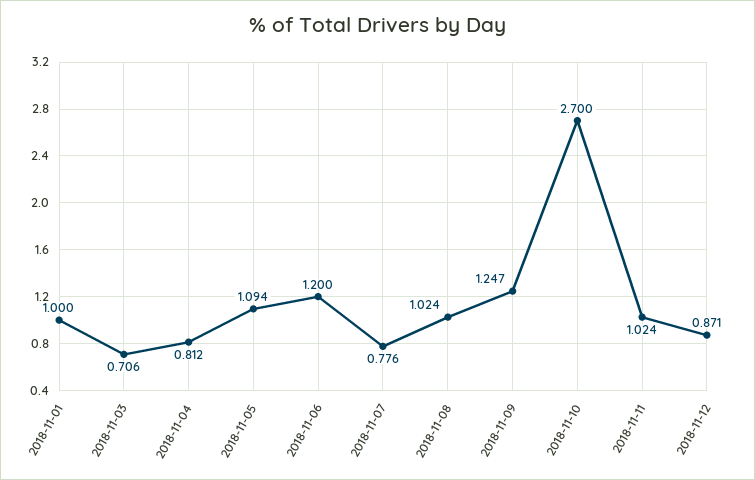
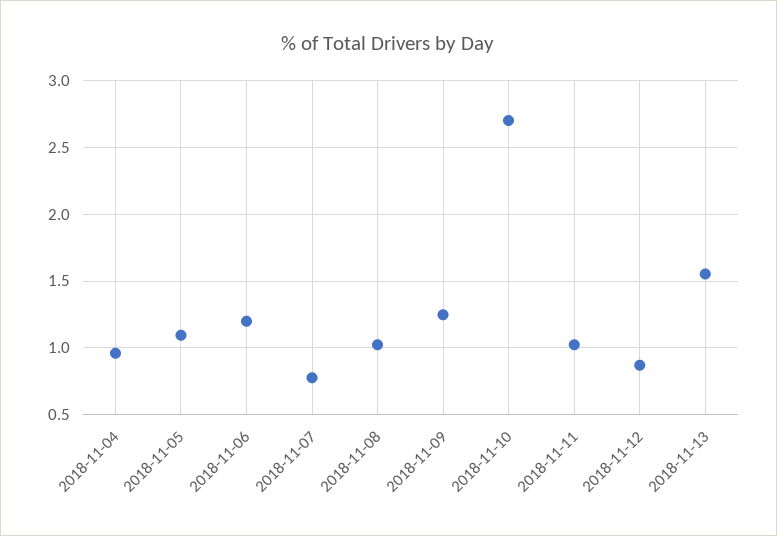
2018-11-01: 1 -> none
2018-11-03: 0.706 -> none
2018-11-04: 0.812 -> 0.95
2018-11-13: none -> 1.55

